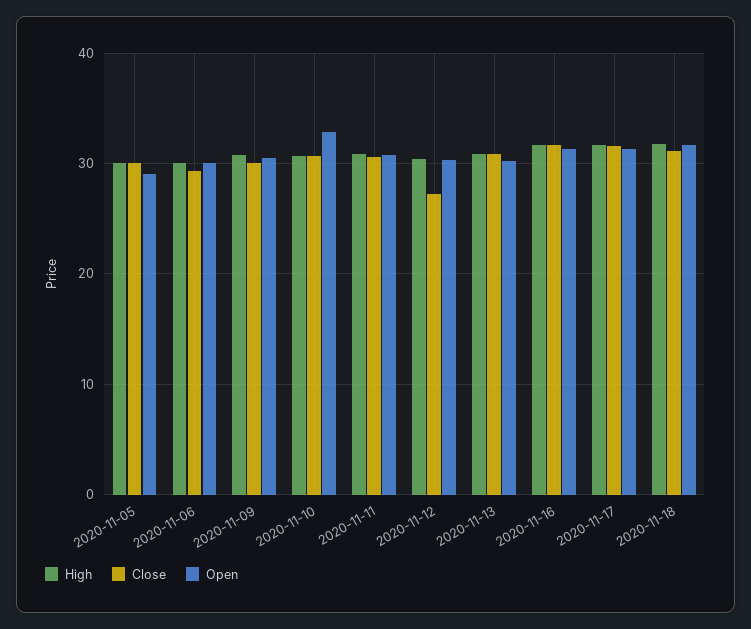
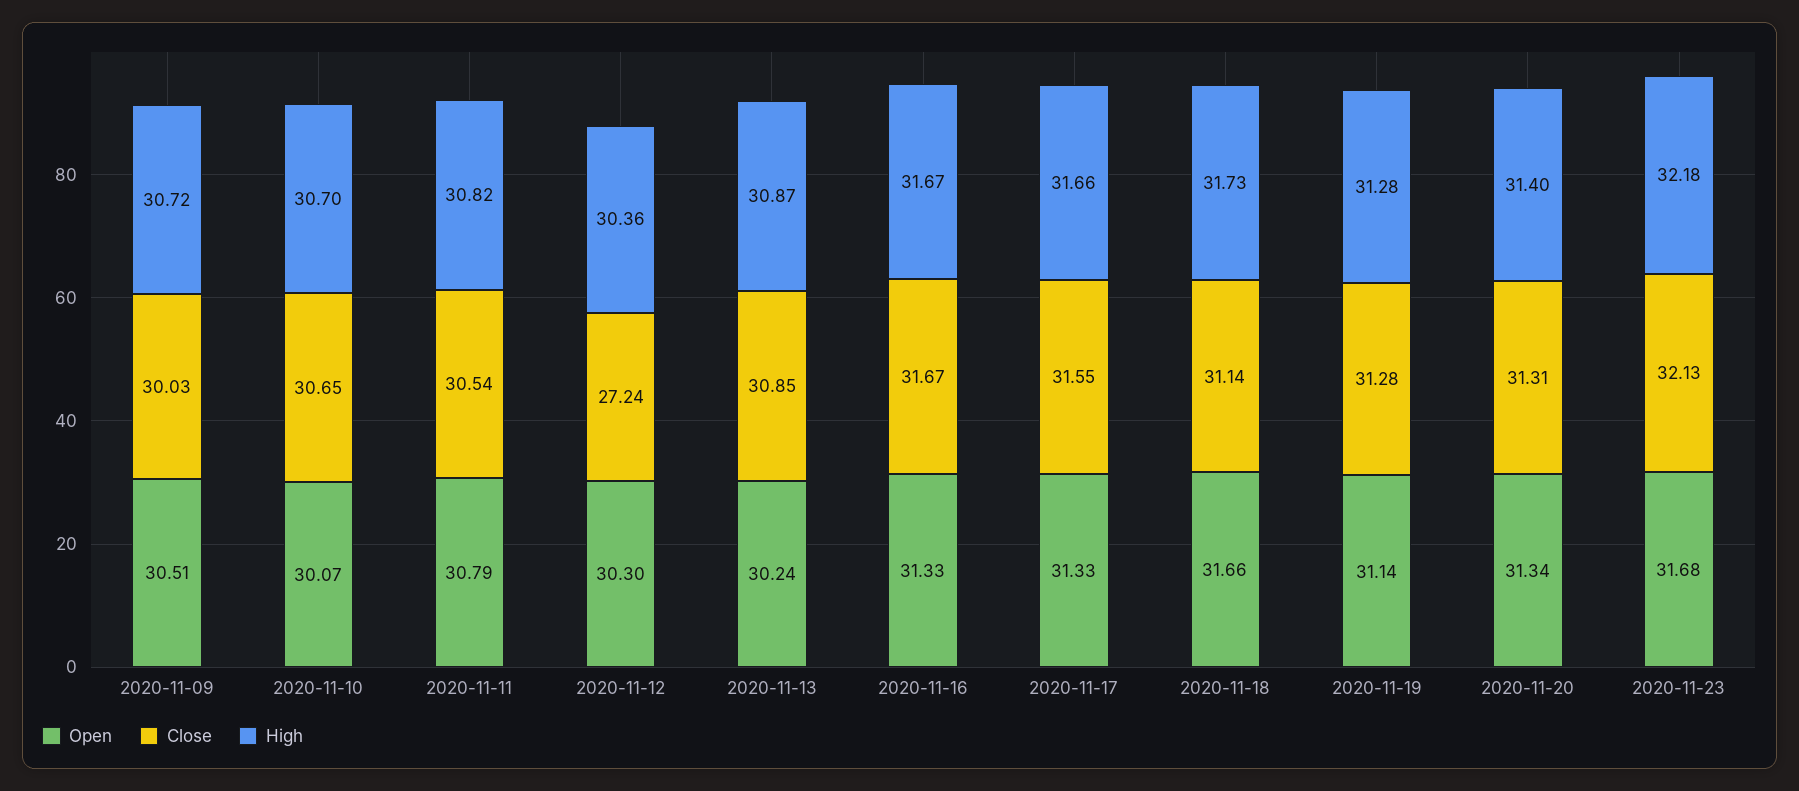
High, 2020-11-05: 30 -> none
Close, 2020-11-05: 30 -> none
Open, 2020-11-05: 29 -> none
High, 2020-11-06: 30 -> none
Close, 2020-11-06: 29 -> none
Open, 2020-11-06: 30 -> none
Open, 2020-11-10: 33 -> 30.07
Open, 2020-11-19: none -> 31.14
Close, 2020-11-19: none -> 31.28
High, 2020-11-19: none -> 31.28
Open, 2020-11-20: none -> 31.34
Close, 2020-11-20: none -> 31.31
High, 2020-11-20: none -> 31.4
Open, 2020-11-23: none -> 31.68
Close, 2020-11-23: none -> 32.13
High, 2020-11-23: none -> 32.18

